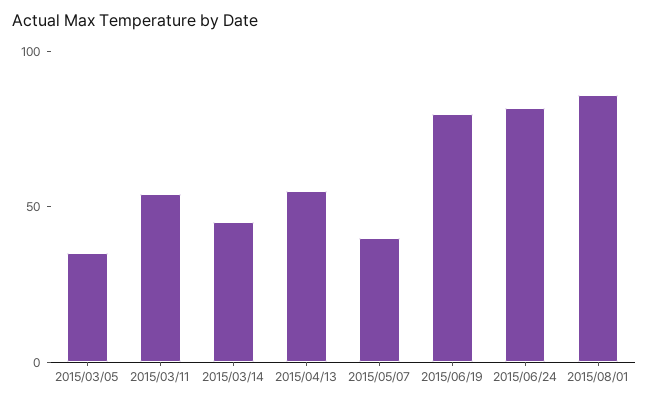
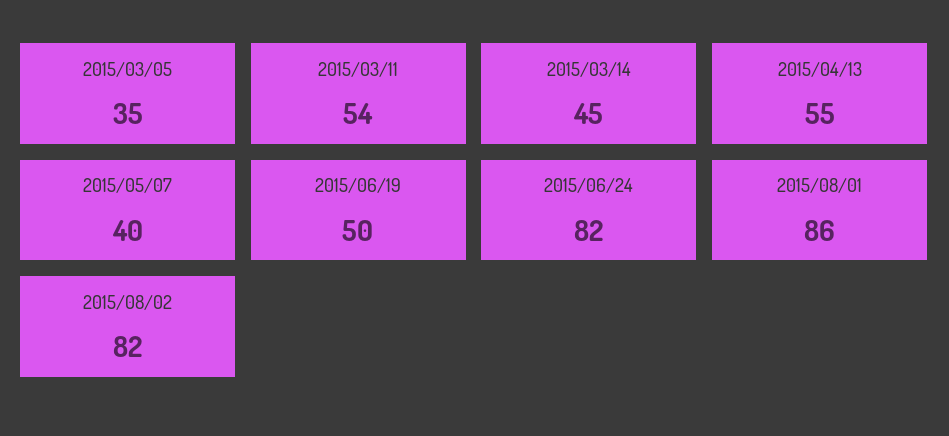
2015/06/19: 80 -> 50
2015/08/02: none -> 82

